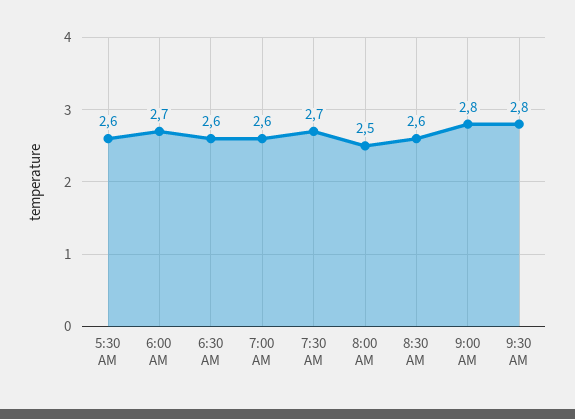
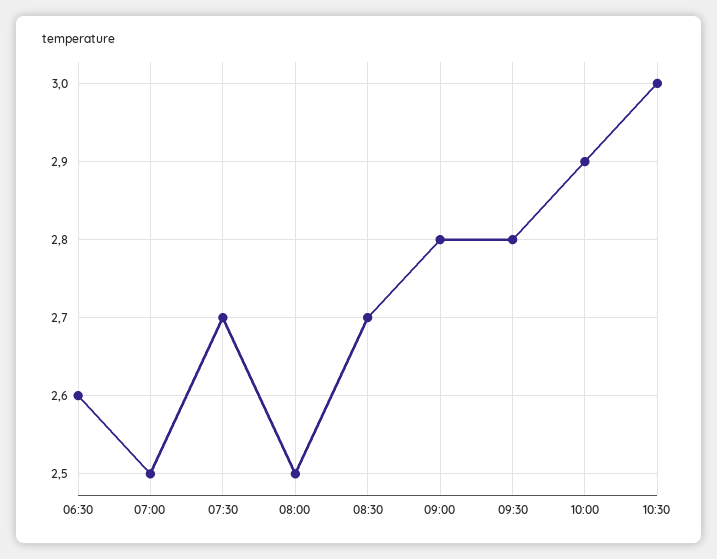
5:30 AM: 2.6 -> none
6:00 AM: 2.7 -> none
7:00 AM: 2.6 -> 2.5
8:30 AM: 2.6 -> 2.7
10:00: none -> 2.9
10:30: none -> 3

